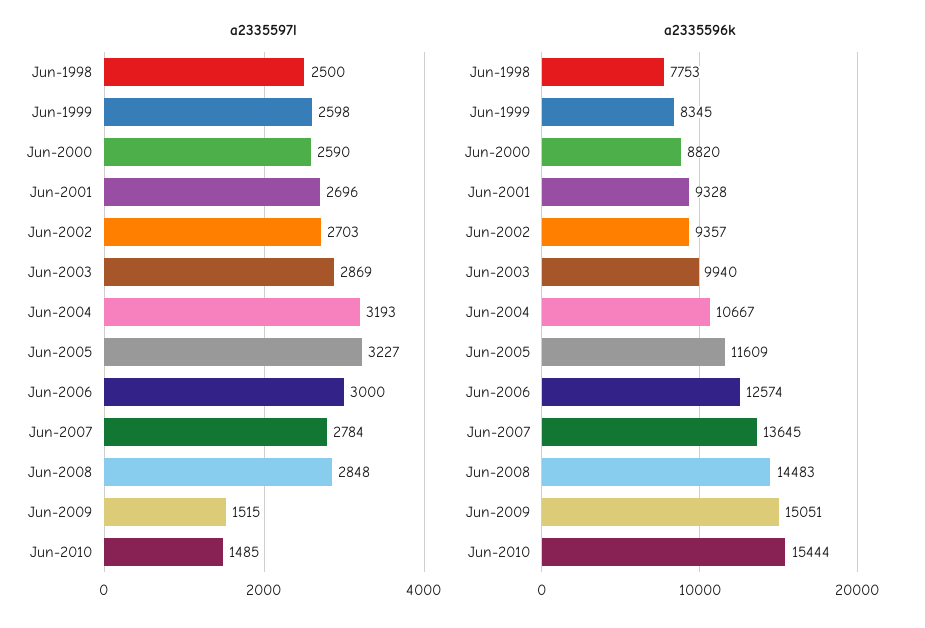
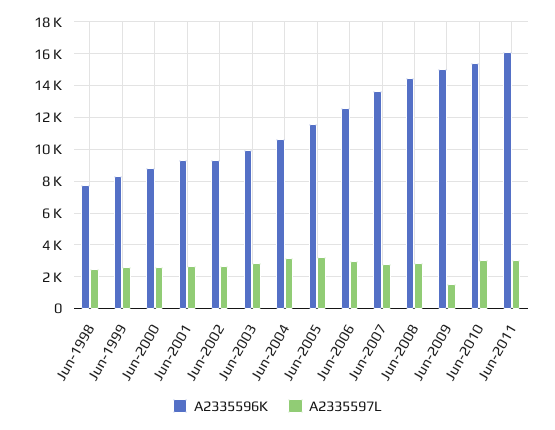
a2335597l, Jun-2010: 1485 -> 3000
a2335596k, Jun-2011: none -> 16000
a2335597l, Jun-2011: none -> 3000

